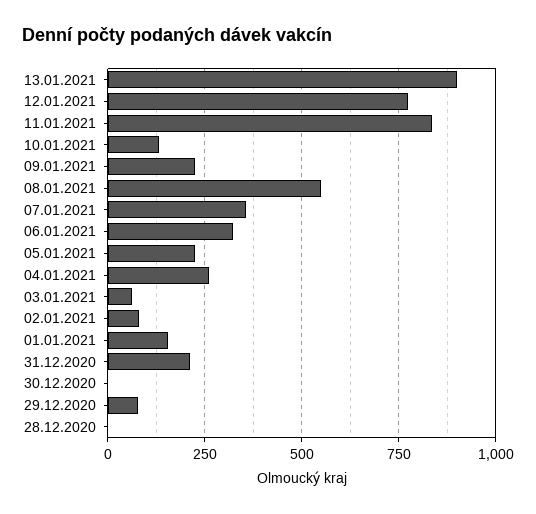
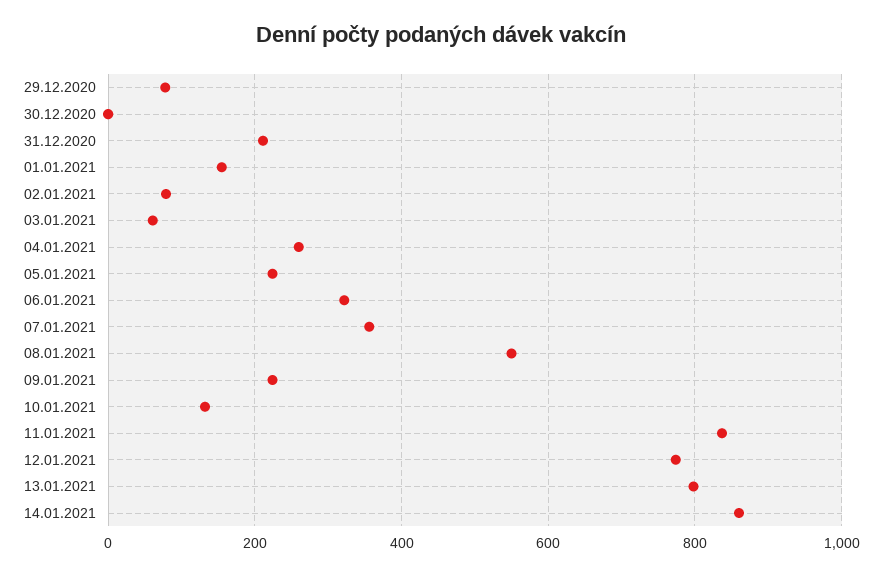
13.01.2021: 900 -> 800
28.12.2020: 0 -> none
14.01.2021: none -> 860

